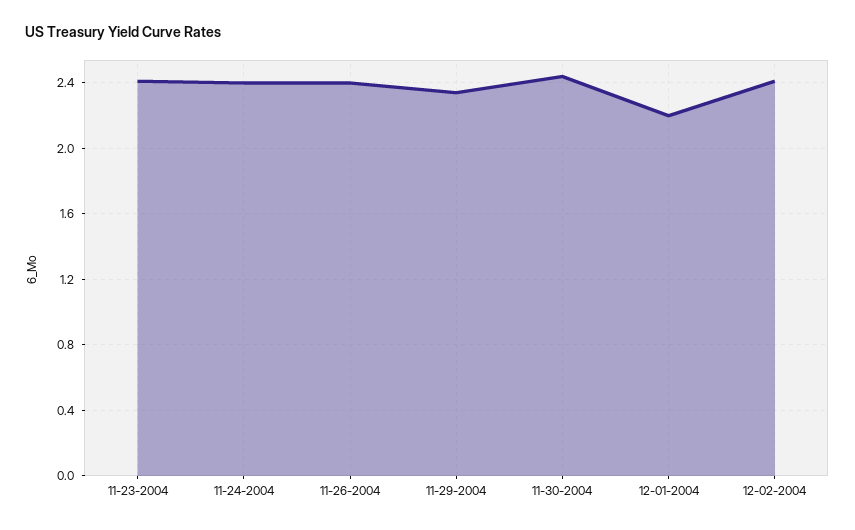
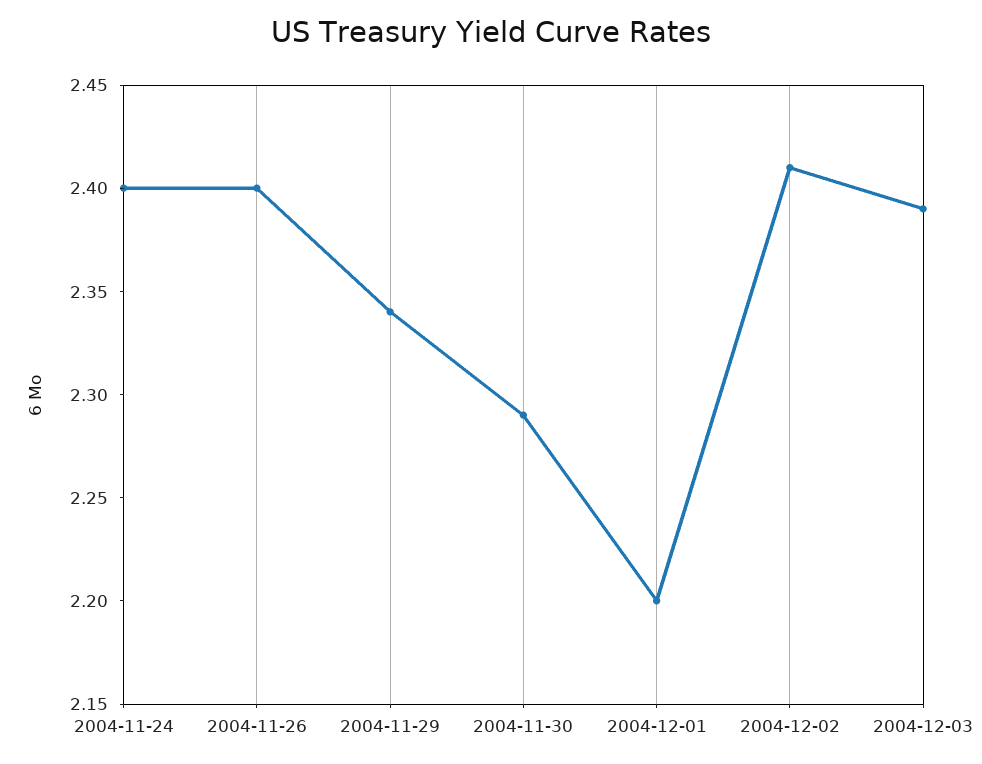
11-23-2004: 2.4 -> none
11-30-2004: 2.45 -> 2.29
2004-12-03: none -> 2.39

